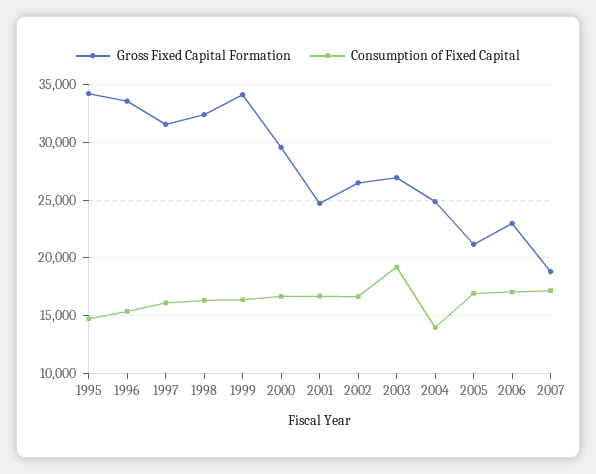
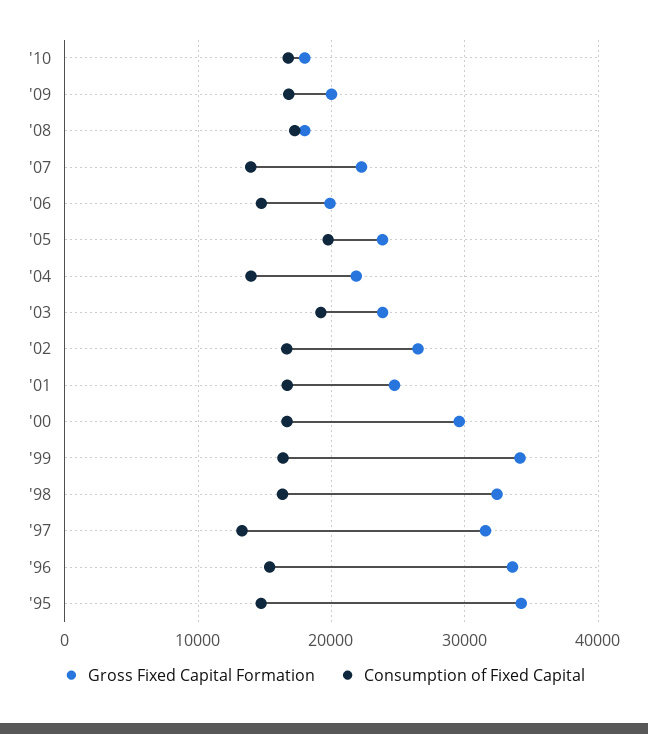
Consumption of Fixed Capital, 1997: 16000 -> 13000
Gross Fixed Capital Formation, 2003: 27000 -> 24000
Gross Fixed Capital Formation, 2004: 25000 -> 22000
Gross Fixed Capital Formation, 2005: 21000 -> 24000
Consumption of Fixed Capital, 2005: 17000 -> 20000
Gross Fixed Capital Formation, 2006: 23000 -> 20000
Consumption of Fixed Capital, 2006: 17000 -> 15000
Gross Fixed Capital Formation, 2007: 19000 -> 22000
Consumption of Fixed Capital, 2007: 17000 -> 14000
Gross Fixed Capital Formation, '10: none -> 18000
Consumption of Fixed Capital, '10: none -> 17000
Gross Fixed Capital Formation, '09: none -> 20000
Consumption of Fixed Capital, '09: none -> 17000
Gross Fixed Capital Formation, '08: none -> 18000
Consumption of Fixed Capital, '08: none -> 17000

